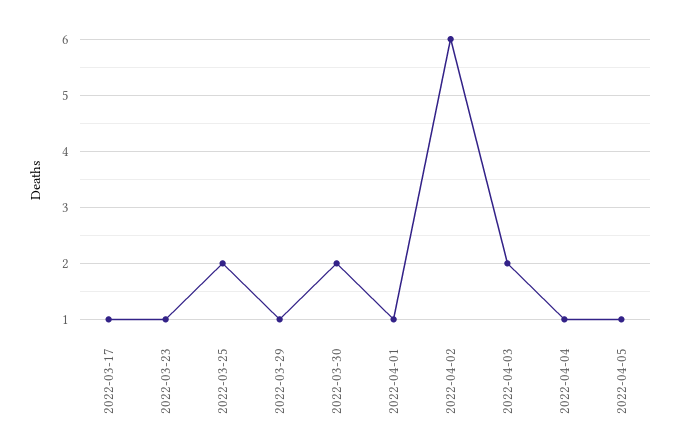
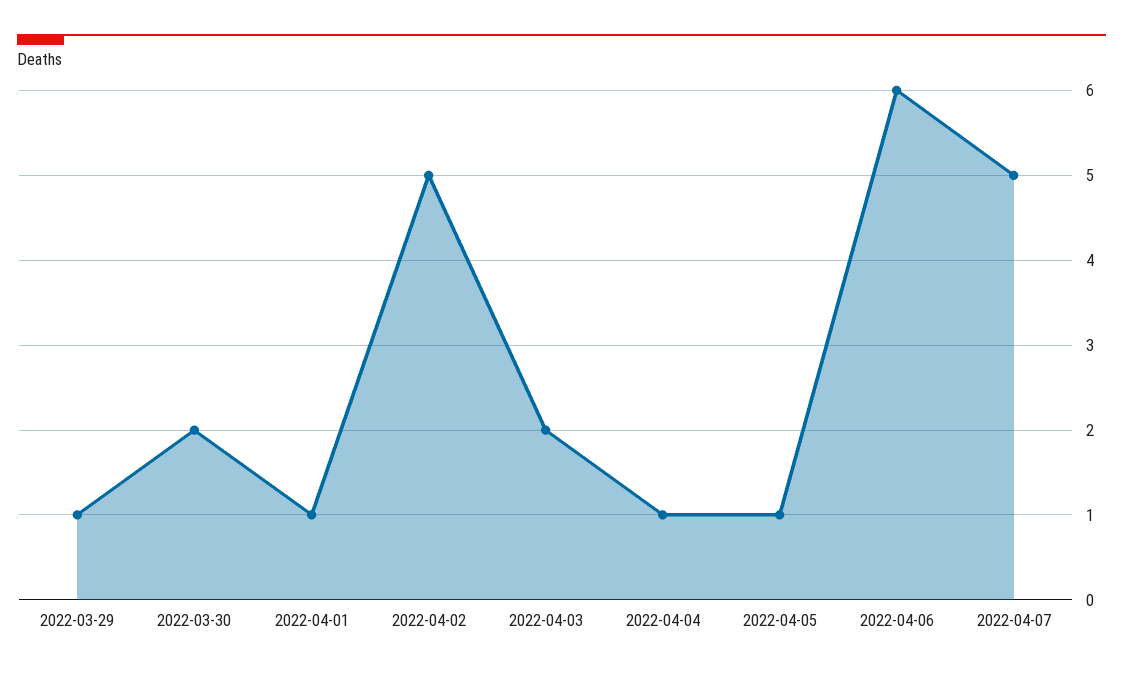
2022-03-17: 1 -> none
2022-03-23: 1 -> none
2022-03-25: 2 -> none
2022-04-02: 6 -> 5
2022-04-06: none -> 6
2022-04-07: none -> 5

